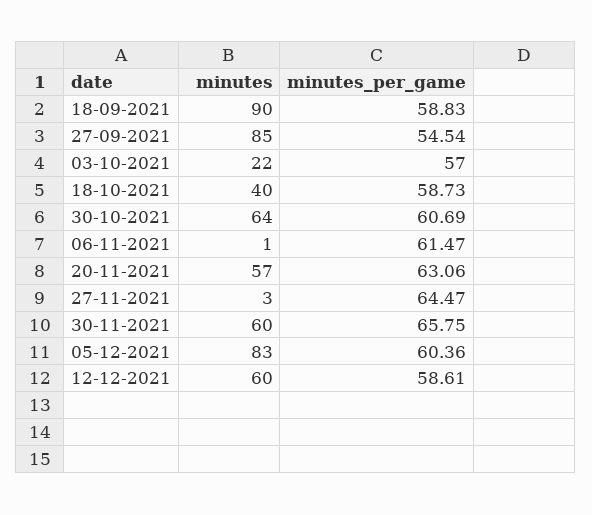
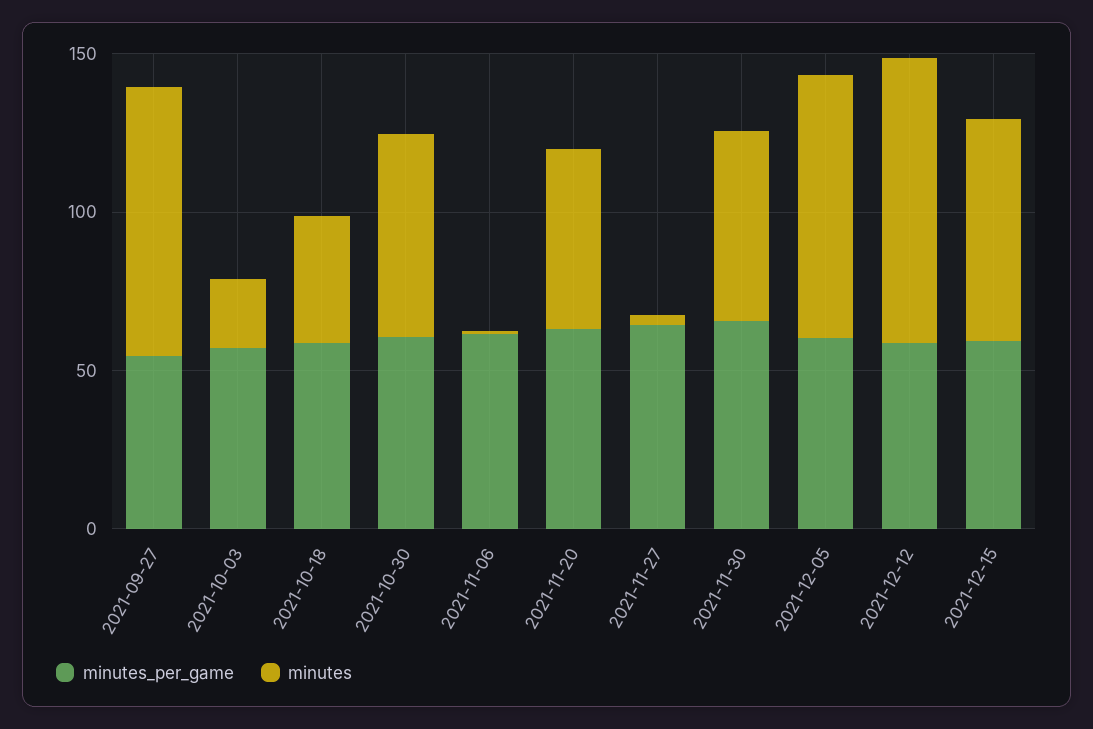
minutes, 18-09-2021: 90 -> none
minutes_per_game, 18-09-2021: 58.83 -> none
minutes, 12-12-2021: 60 -> 90
minutes_per_game, 2021-12-15: none -> 60
minutes, 2021-12-15: none -> 70

